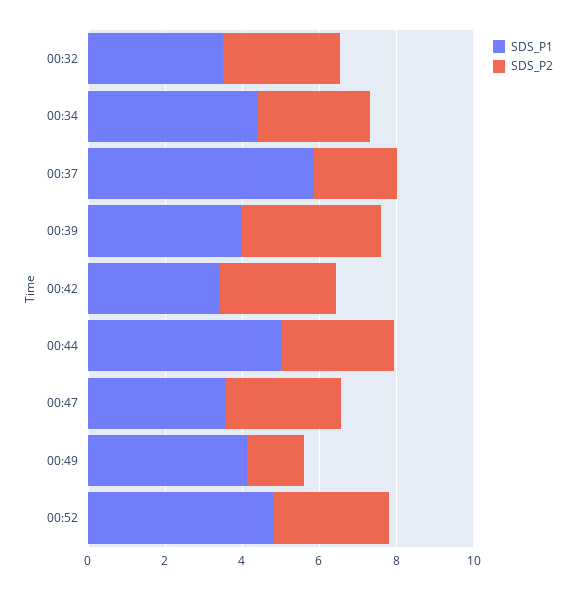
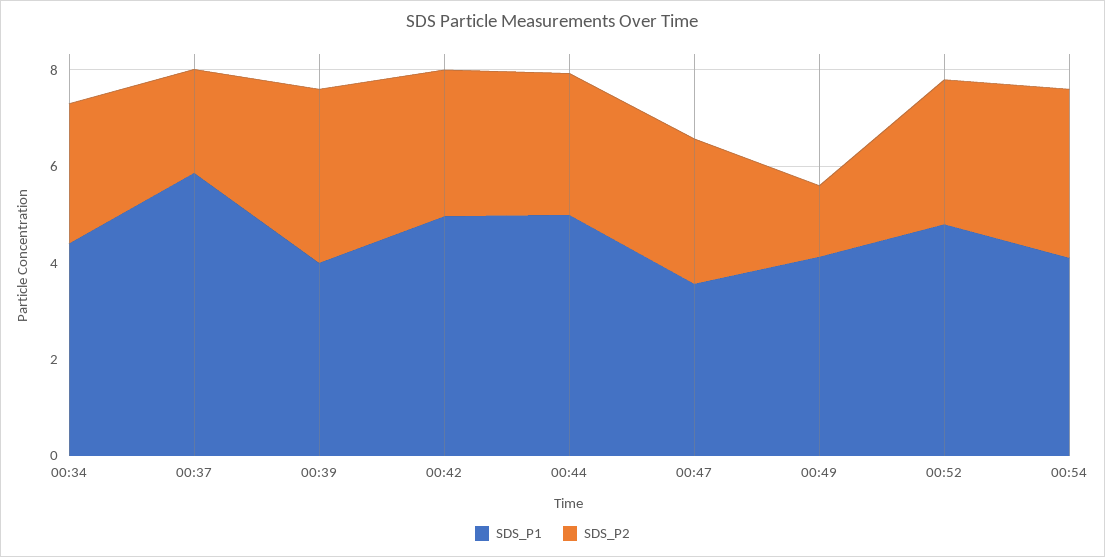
SDS_P1, 00:32: 3.5 -> none
SDS_P2, 00:32: 3 -> none
SDS_P1, 00:42: 3.5 -> 5
SDS_P1, 00:54: none -> 4
SDS_P2, 00:54: none -> 3.5

